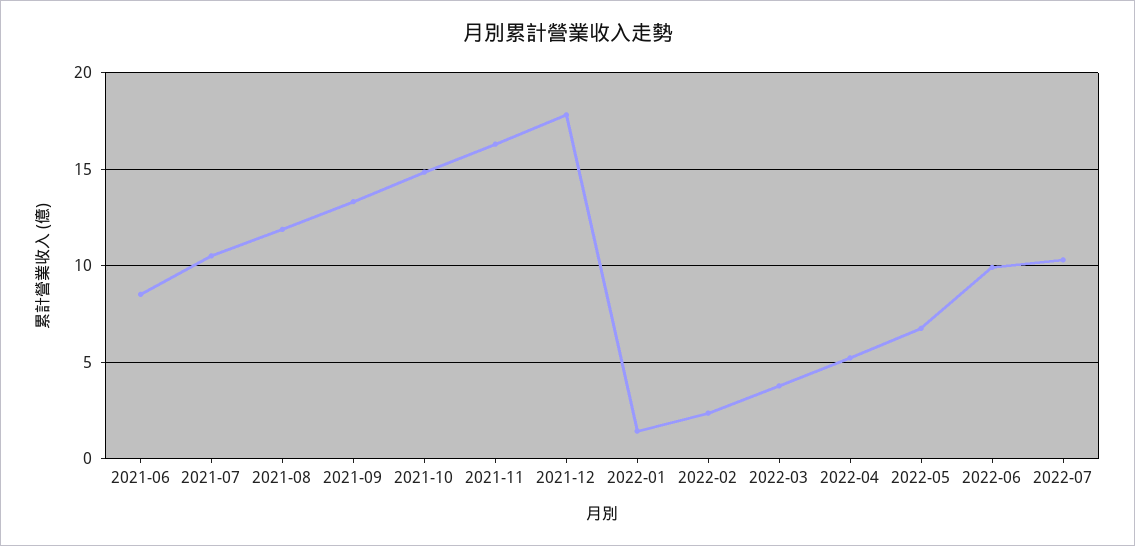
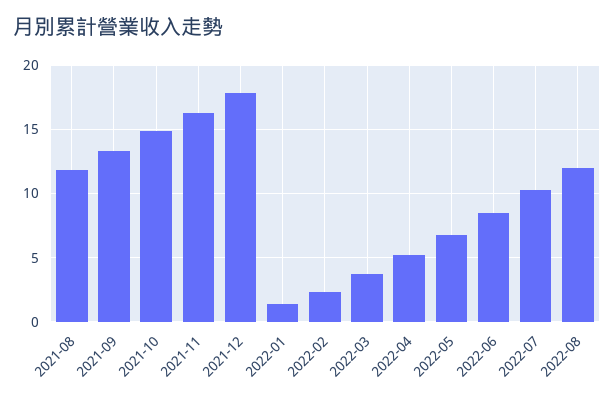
2021-06: 8.5 -> none
2021-07: 10.5 -> none
2022-06: 10 -> 8.5
2022-08: none -> 12

